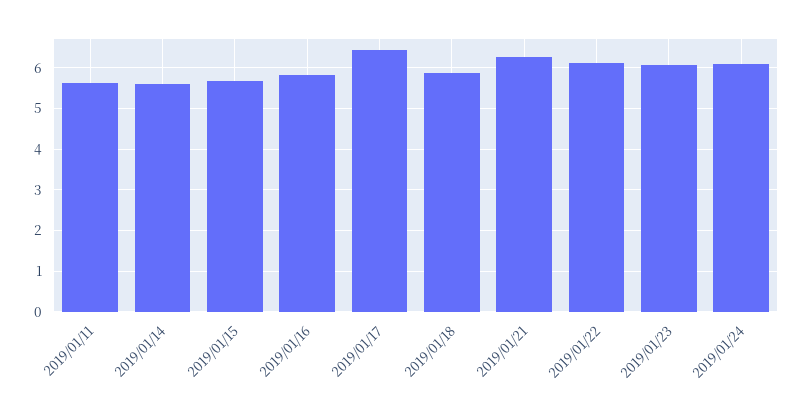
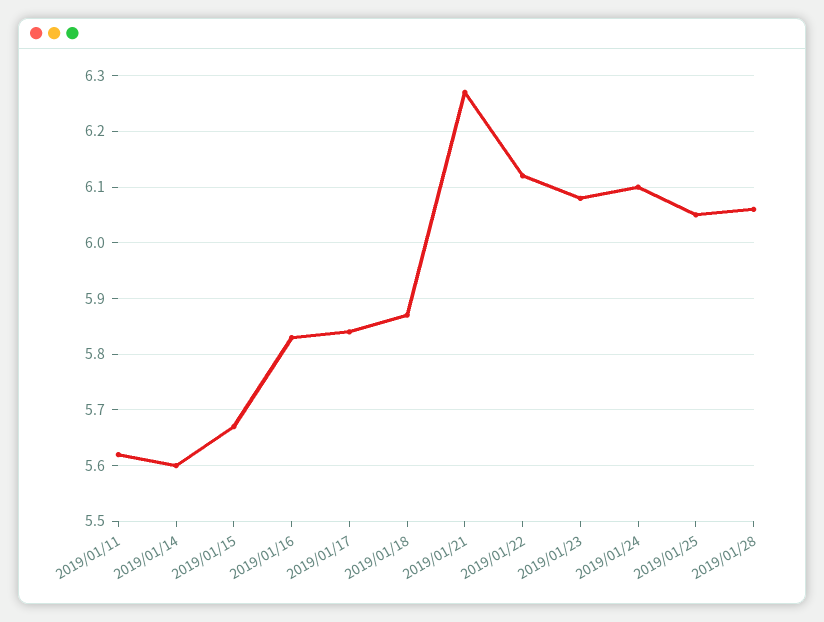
2019/01/17: 6.4 -> 5.85
2019/01/25: none -> 6.05
2019/01/28: none -> 6.05

